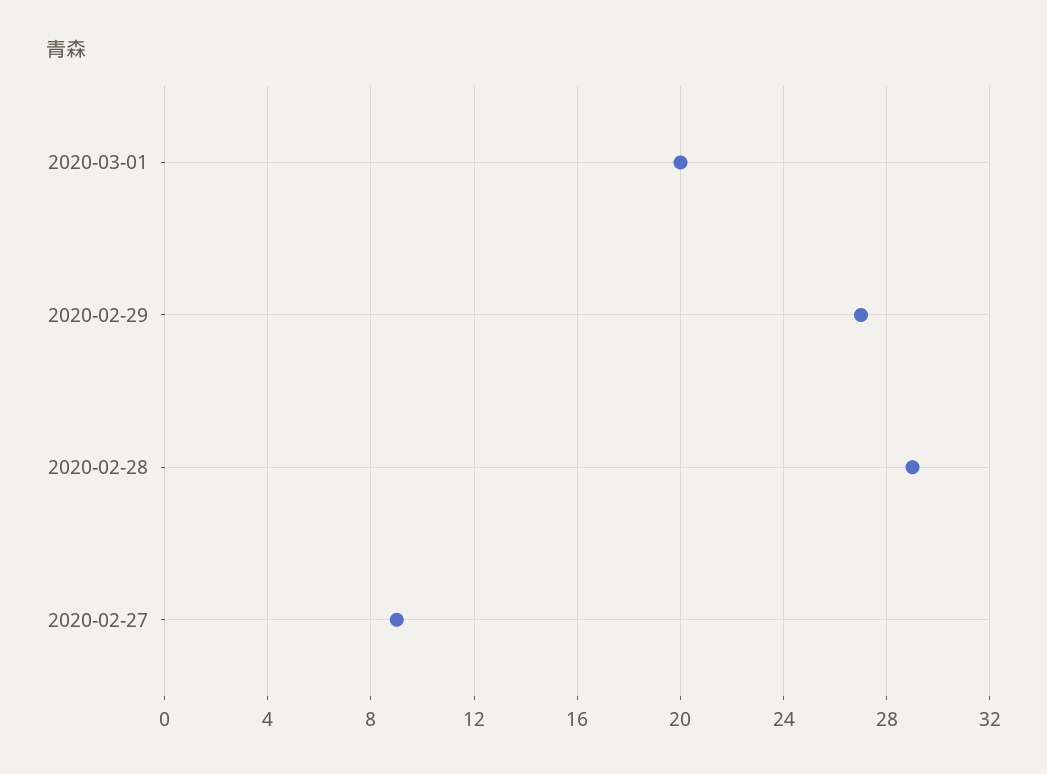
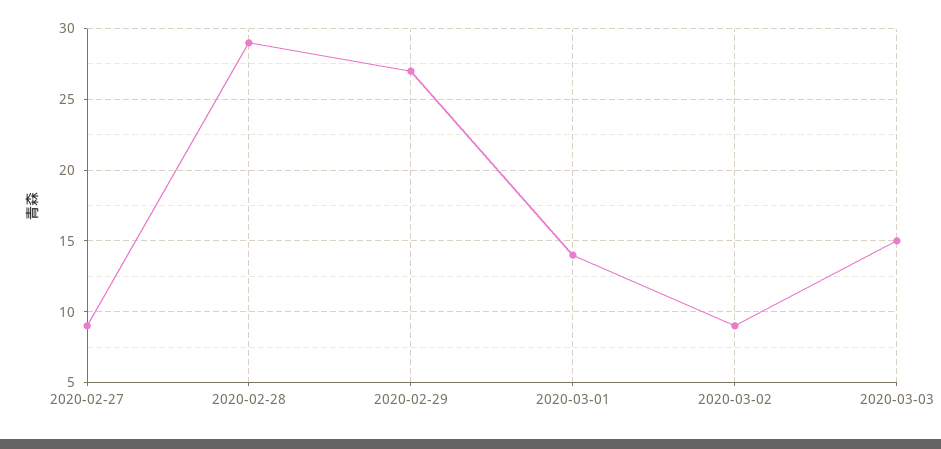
2020-03-01: 20 -> 14
2020-03-02: none -> 9
2020-03-03: none -> 15

